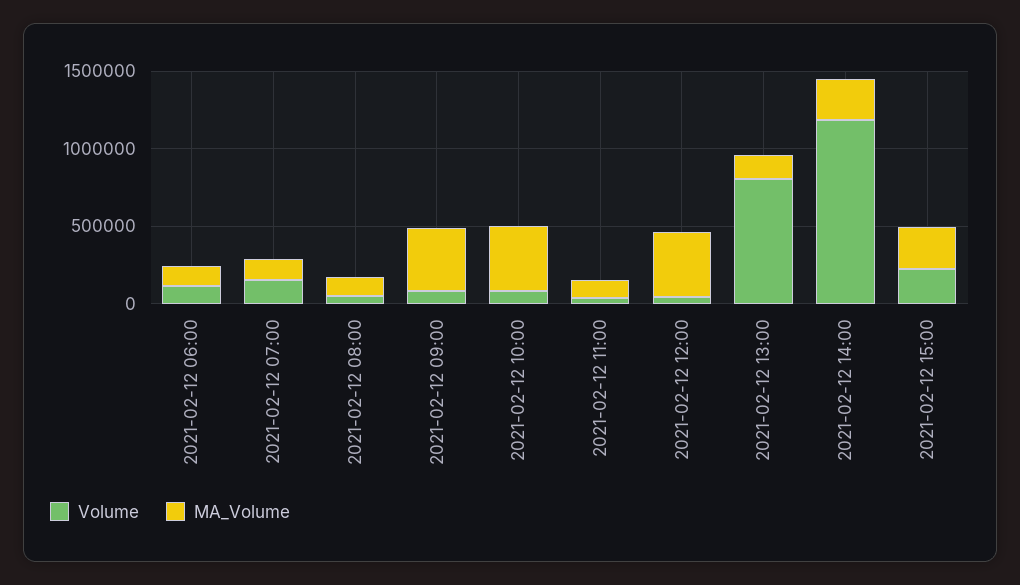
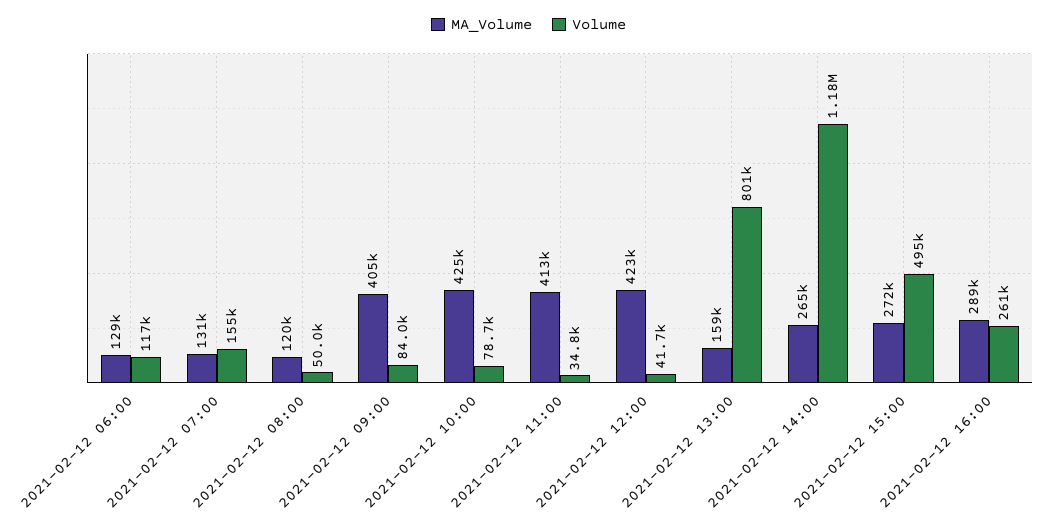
MA_Volume, 2021-02-12 11:00: 100000 -> 413000
Volume, 2021-02-12 15:00: 200000 -> 495000
MA_Volume, 2021-02-12 16:00: none -> 289000
Volume, 2021-02-12 16:00: none -> 261000

